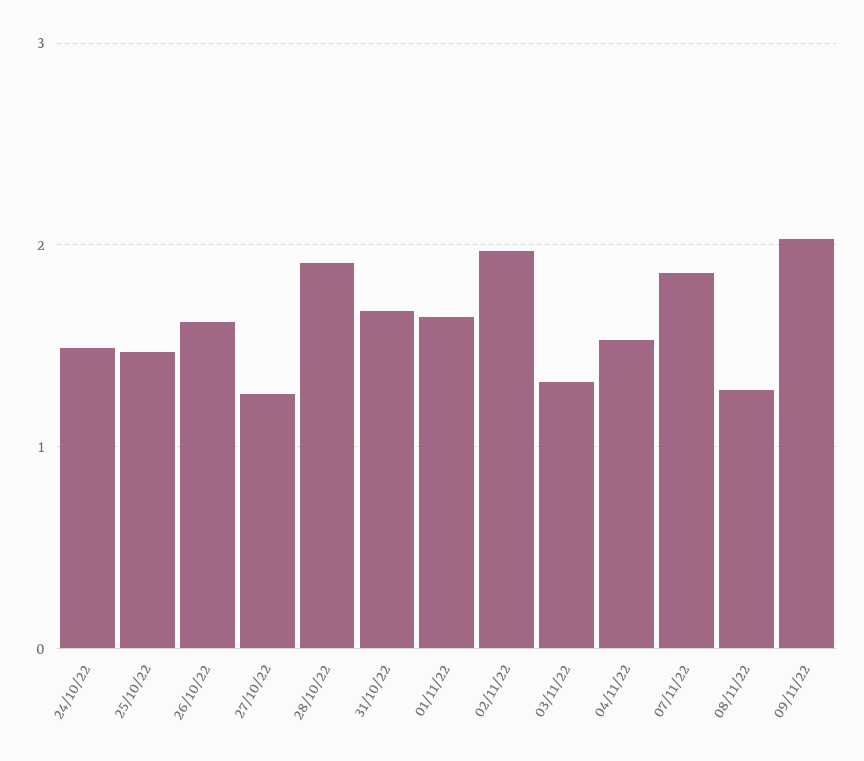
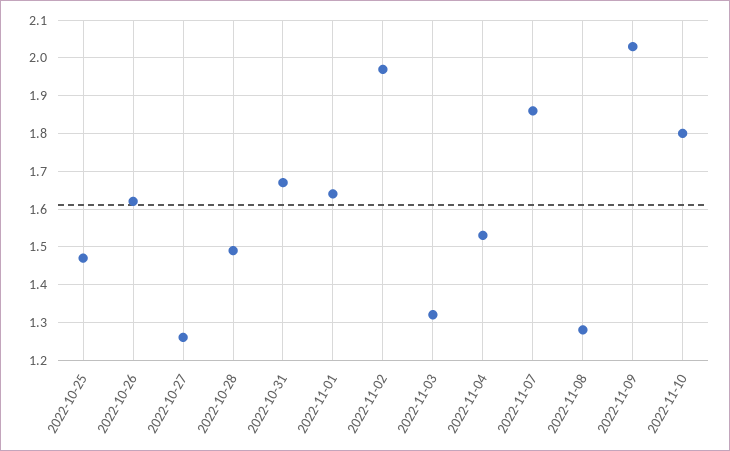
24/10/22: 1.5 -> none
28/10/22: 1.9 -> 1.5
2022-11-10: none -> 1.8

